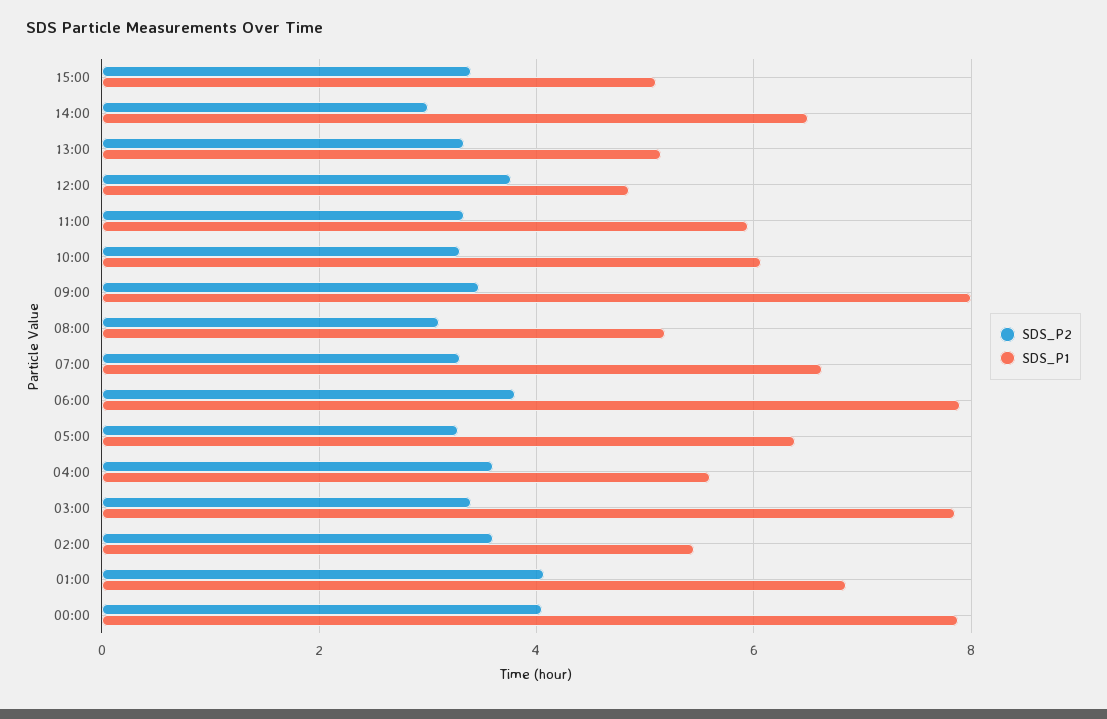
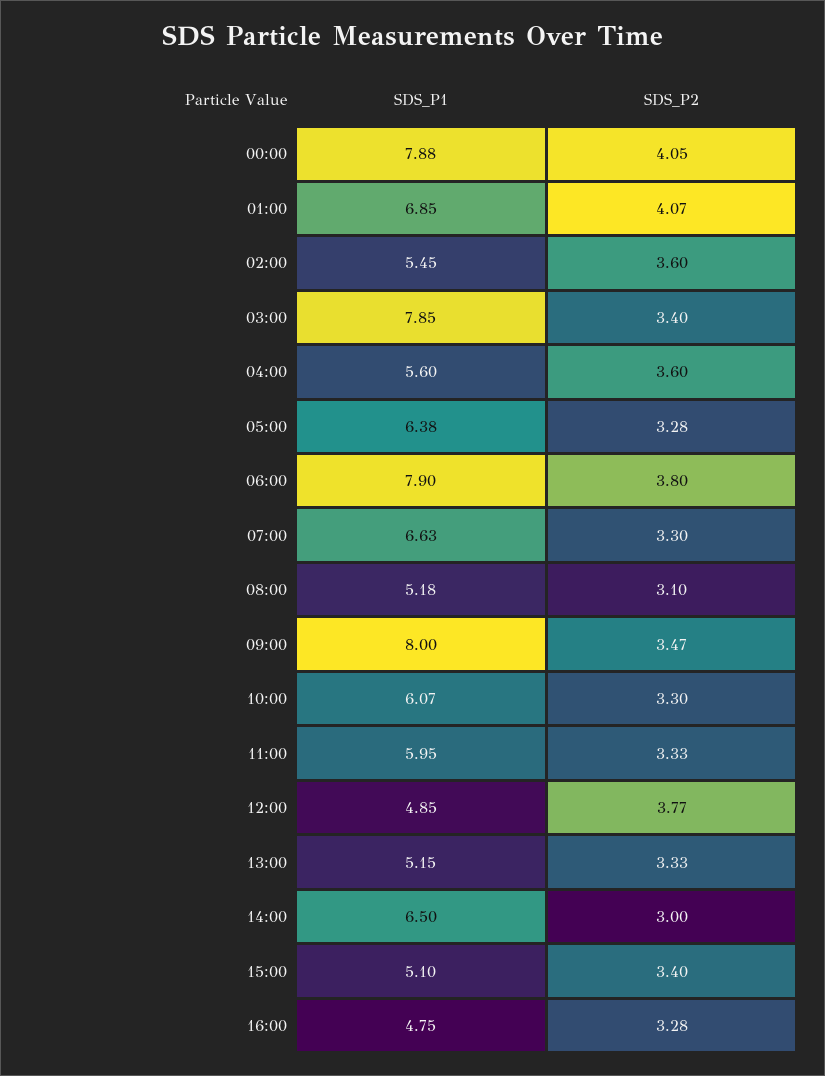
SDS_P1, 16:00: none -> 4.75
SDS_P2, 16:00: none -> 3.28

